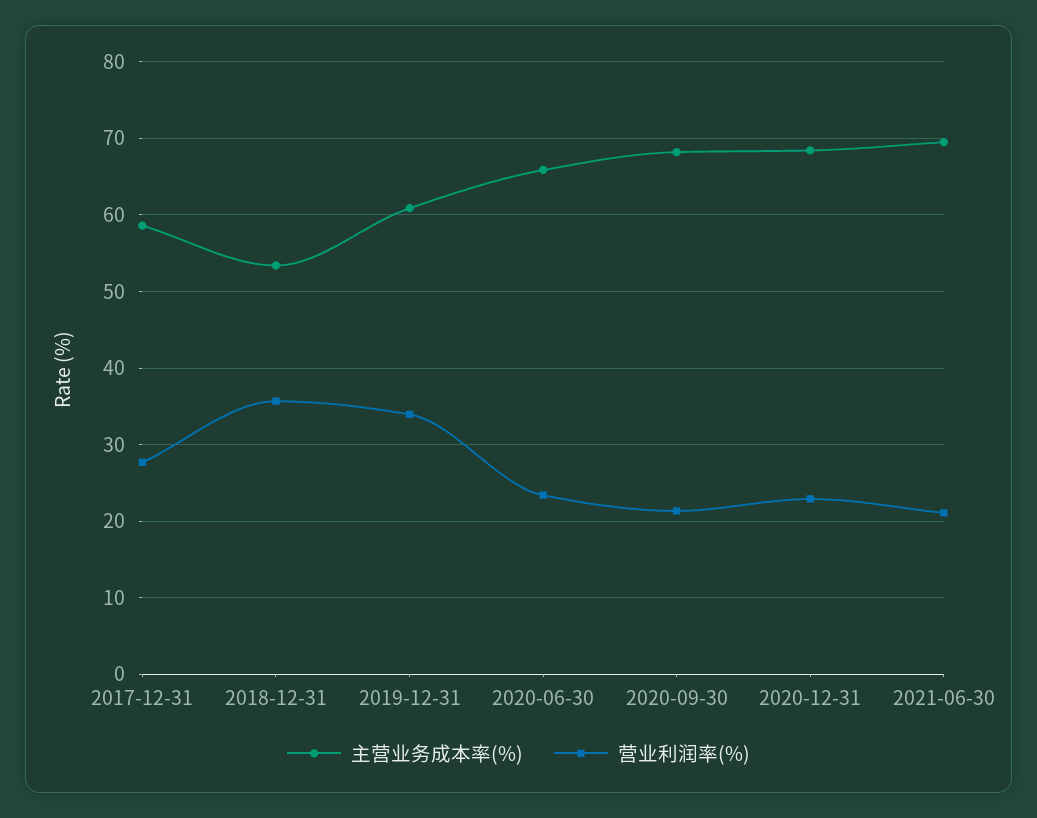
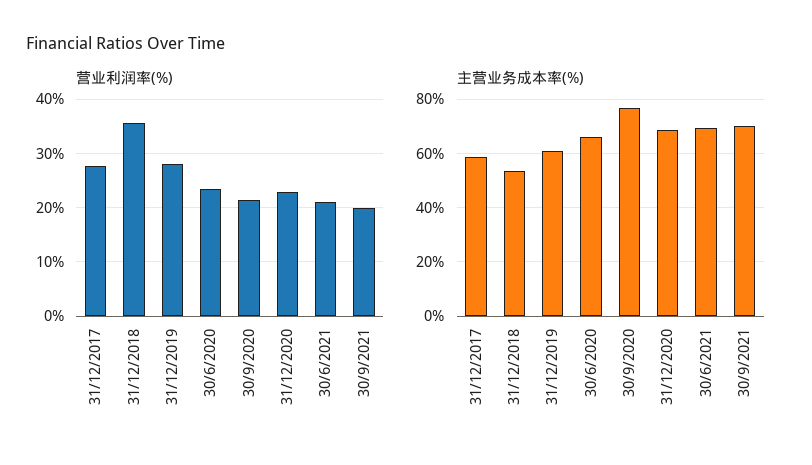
营业利润率(%), 2019-12-31: 34 -> 28
主营业务成本率(%), 2020-09-30: 68 -> 77.5
营业利润率(%), 30/9/2021: none -> 20
主营业务成本率(%), 30/9/2021: none -> 70

